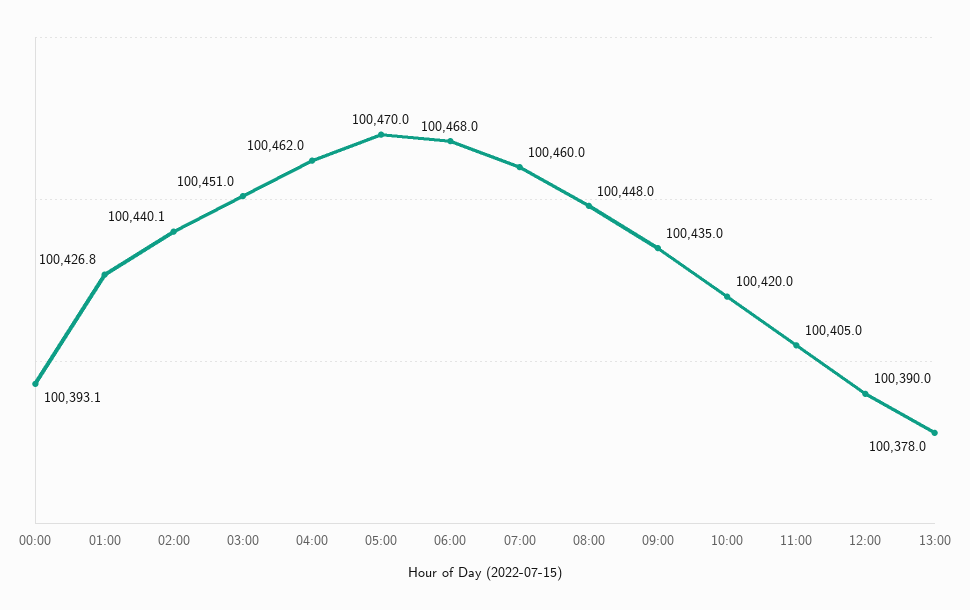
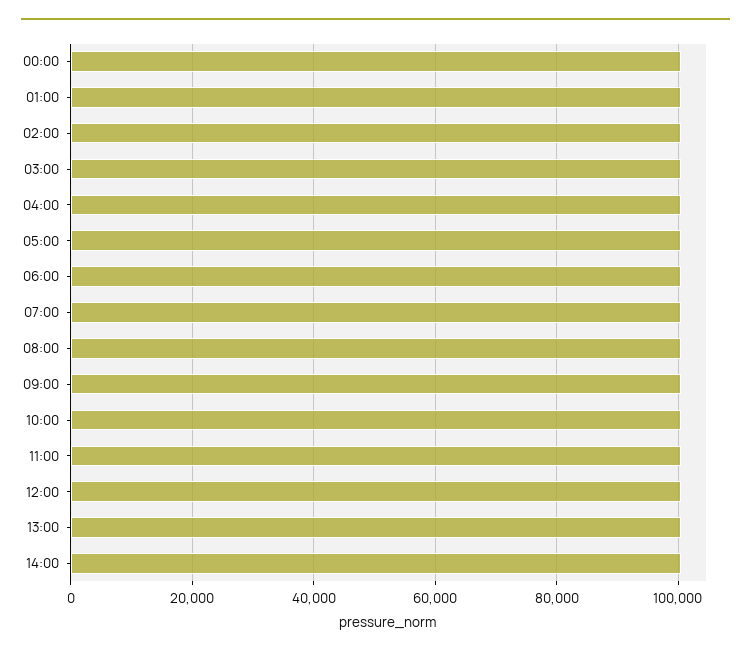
14:00: none -> 100000

